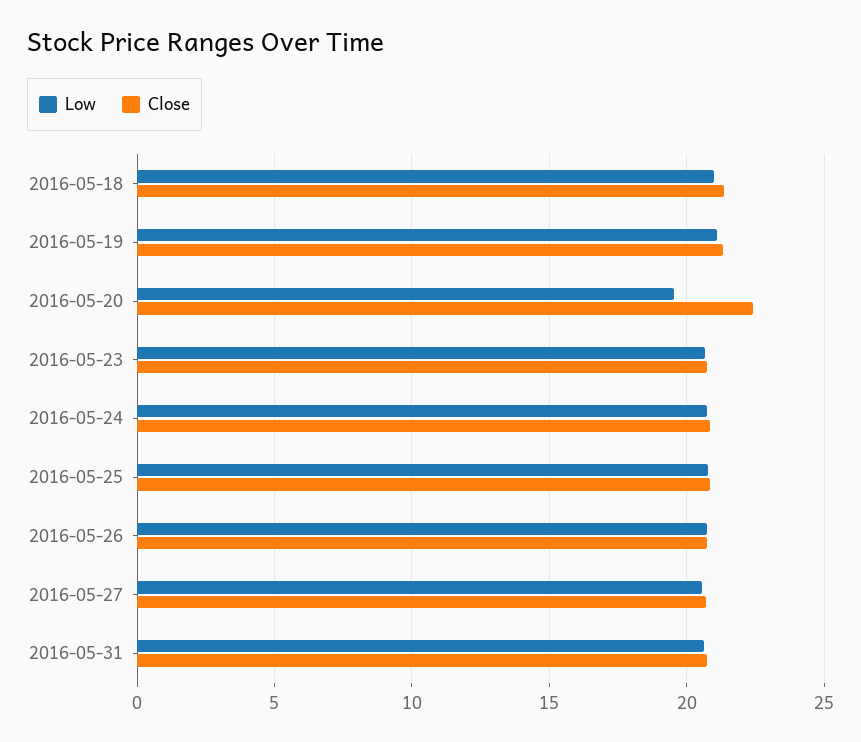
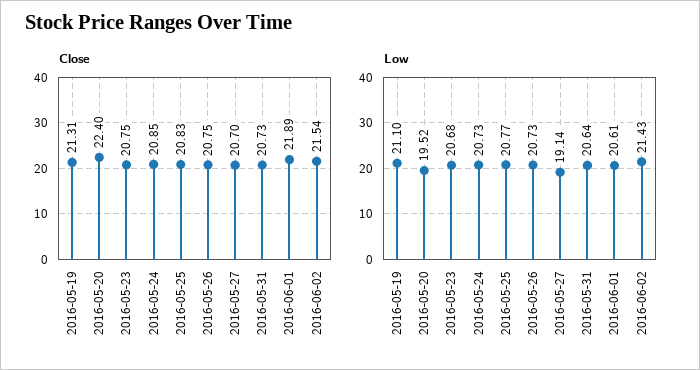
Low, 2016-05-18: 21 -> none
Close, 2016-05-18: 21.5 -> none
Low, 2016-05-27: 20.5 -> 19.14
Close, 2016-06-01: none -> 21.89
Close, 2016-06-02: none -> 21.54
Low, 2016-06-01: none -> 20.61
Low, 2016-06-02: none -> 21.43

